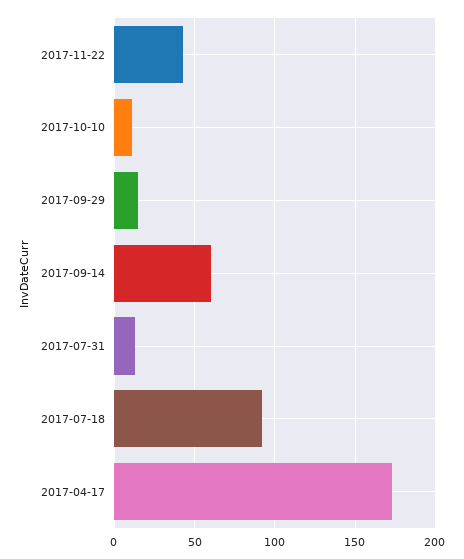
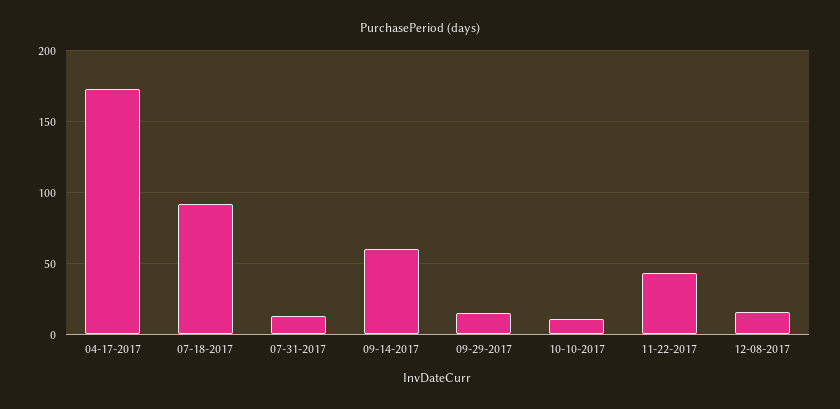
12-08-2017: none -> 15

